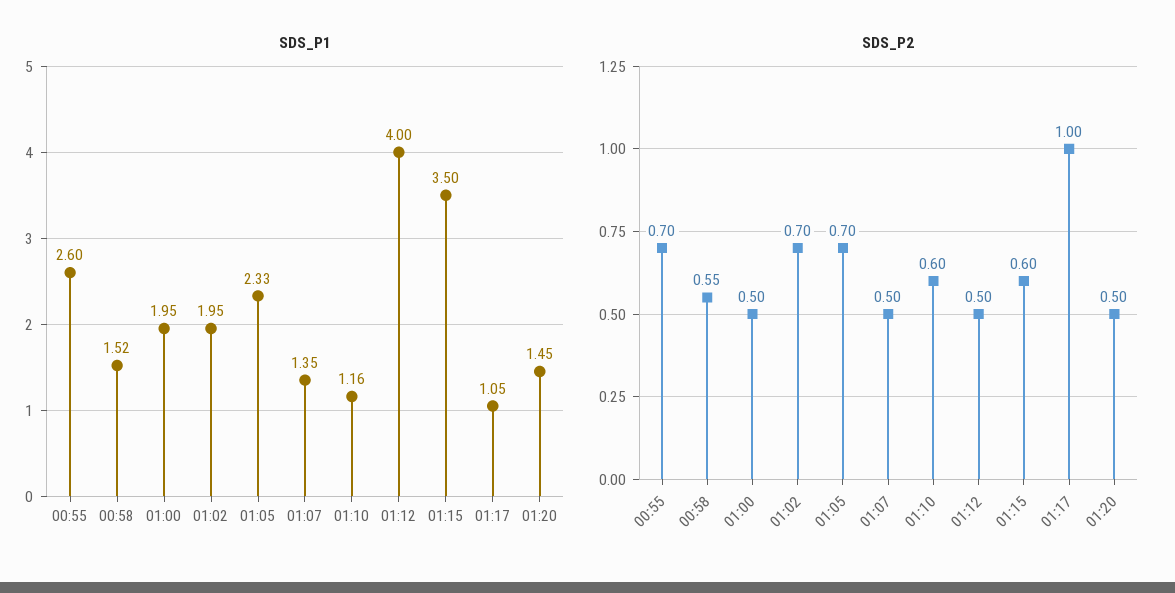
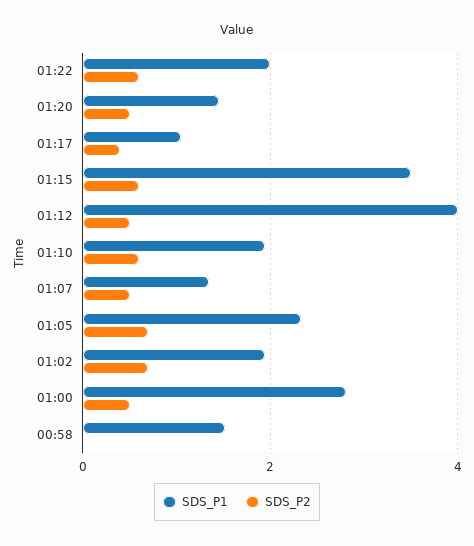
SDS_P1, 00:55: 2.6 -> none
SDS_P1, 01:00: 1.95 -> 2.8
SDS_P1, 01:10: 1.16 -> 2
SDS_P2, 00:55: 0.7 -> none
SDS_P2, 00:58: 0.55 -> 0
SDS_P2, 01:17: 1 -> 0.4
SDS_P1, 01:22: none -> 2
SDS_P2, 01:22: none -> 0.6

